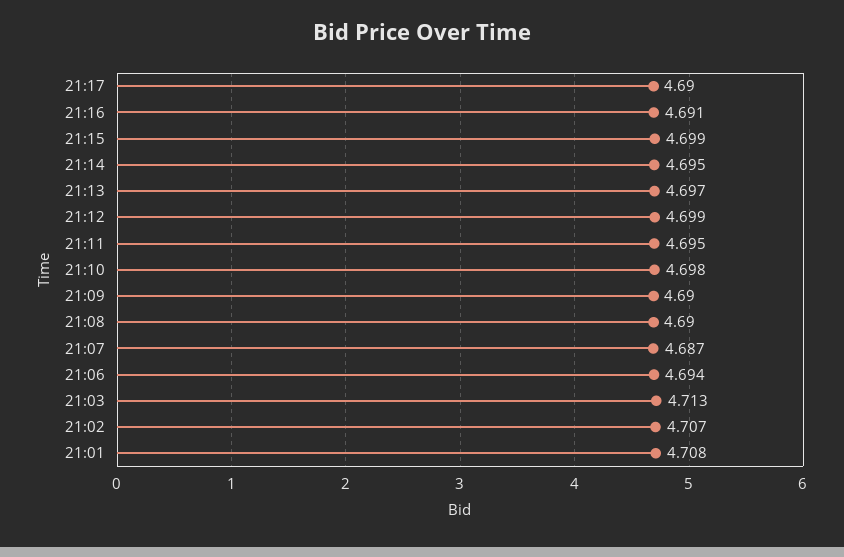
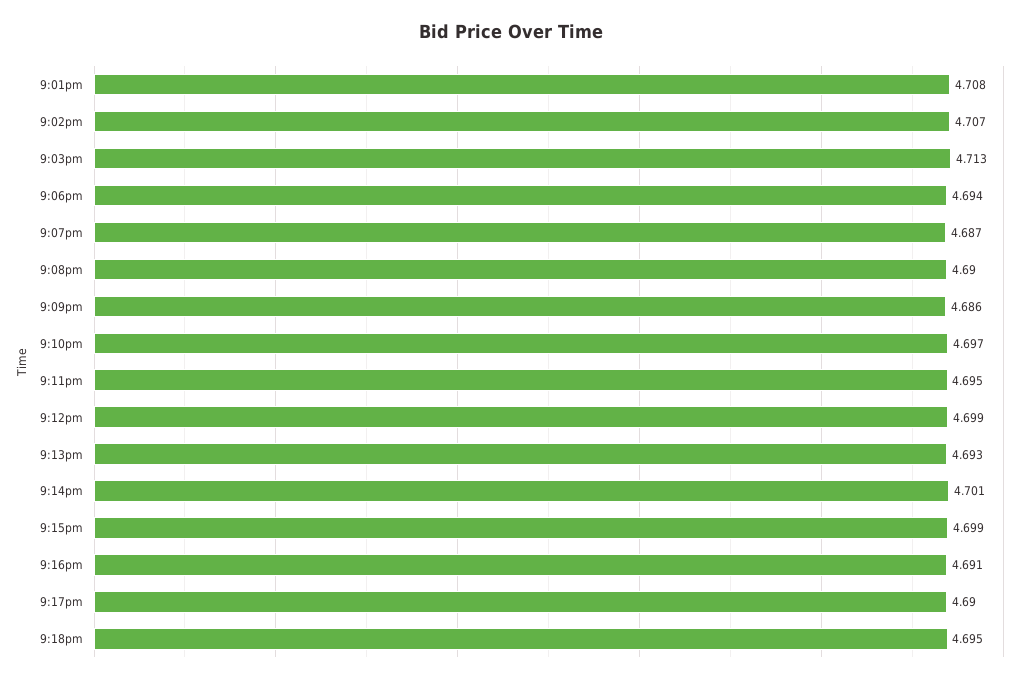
21:14: 4.695 -> 4.701
21:13: 4.697 -> 4.693
21:10: 4.698 -> 4.697
21:09: 4.69 -> 4.686
9:18pm: none -> 4.695

